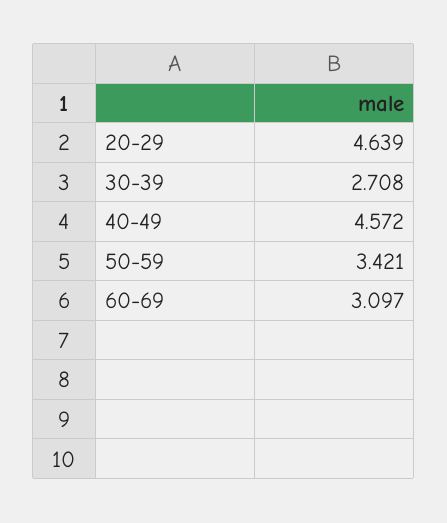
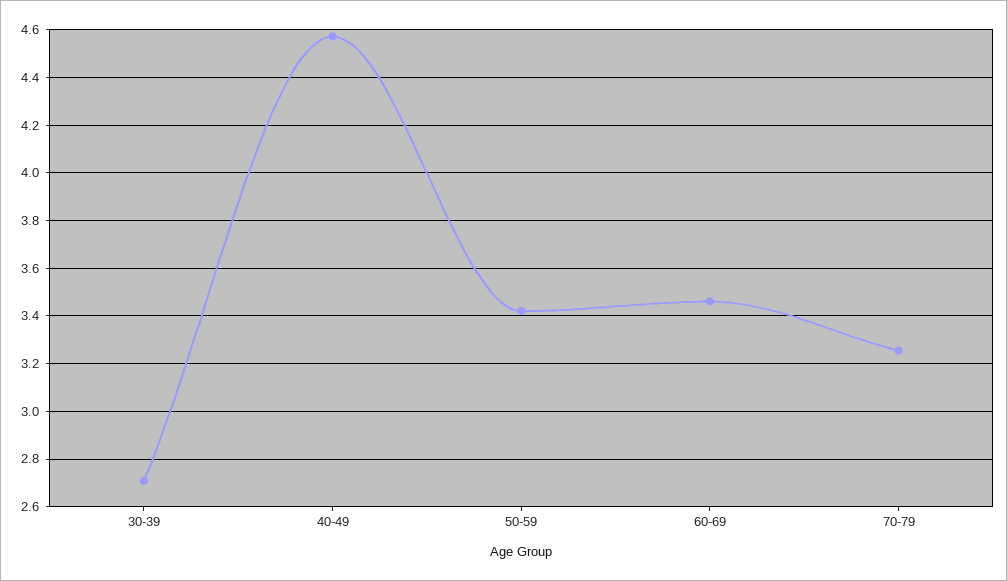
20-29: 4.639 -> none
60-69: 3.097 -> 3.45
70-79: none -> 3.25

